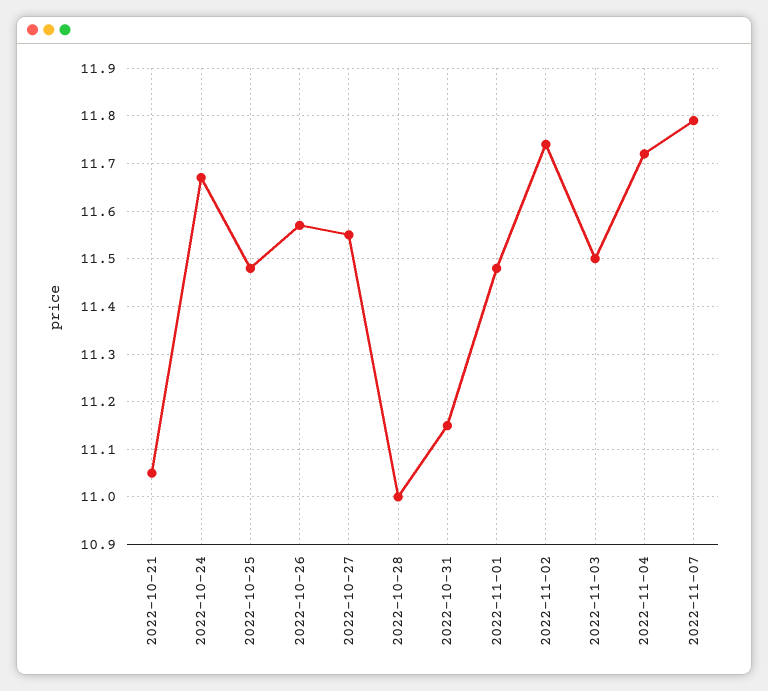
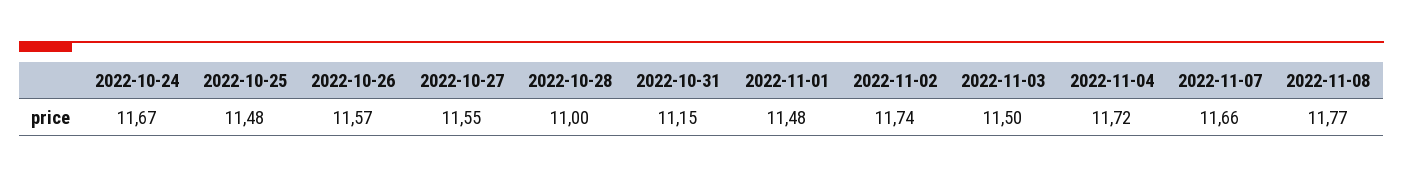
2022-10-21: 11.05 -> none
2022-11-07: 11.8 -> 11.66
2022-11-08: none -> 11.77

